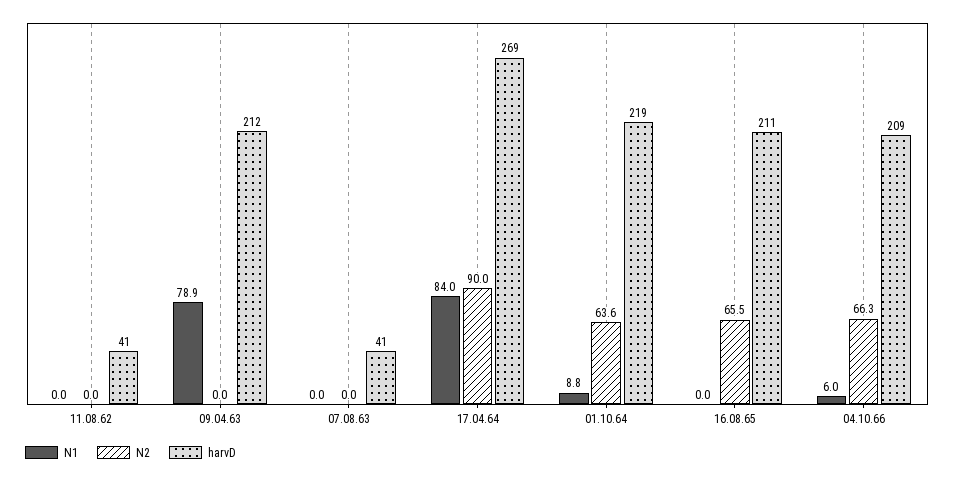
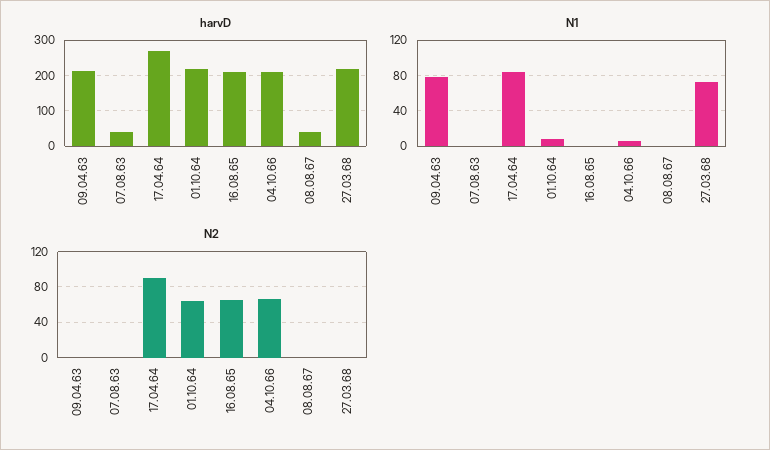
N1, 11.08.62: 0 -> none
N2, 11.08.62: 0 -> none
harvD, 11.08.62: 41 -> none
harvD, 08.08.67: none -> 40
harvD, 27.03.68: none -> 220
N1, 08.08.67: none -> 0
N1, 27.03.68: none -> 70
N2, 08.08.67: none -> 0
N2, 27.03.68: none -> 0

